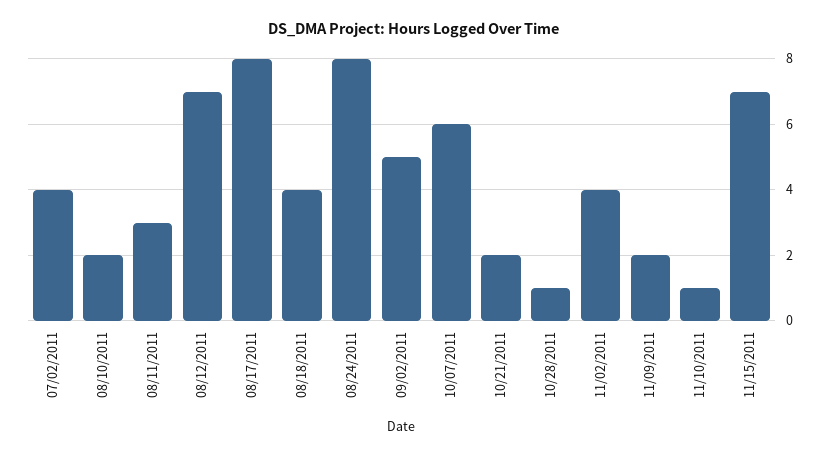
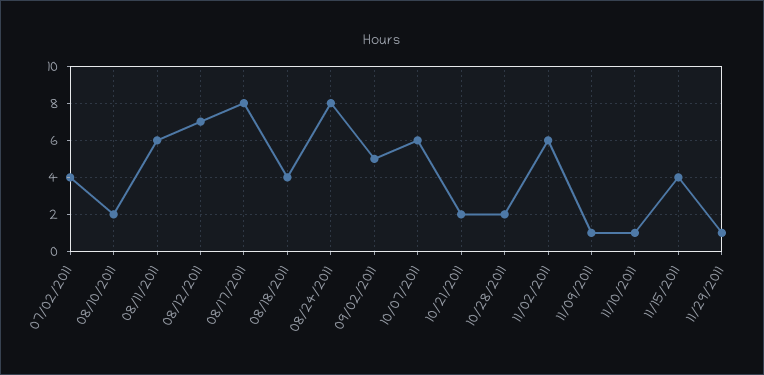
08/11/2011: 3 -> 6
10/28/2011: 1 -> 2
11/02/2011: 4 -> 6
11/09/2011: 2 -> 1
11/15/2011: 7 -> 4
11/29/2011: none -> 1

